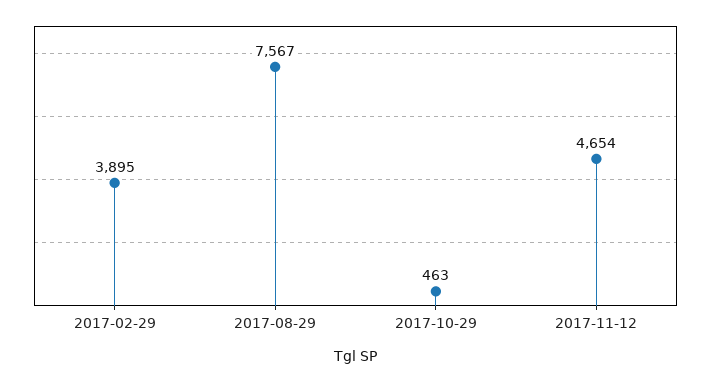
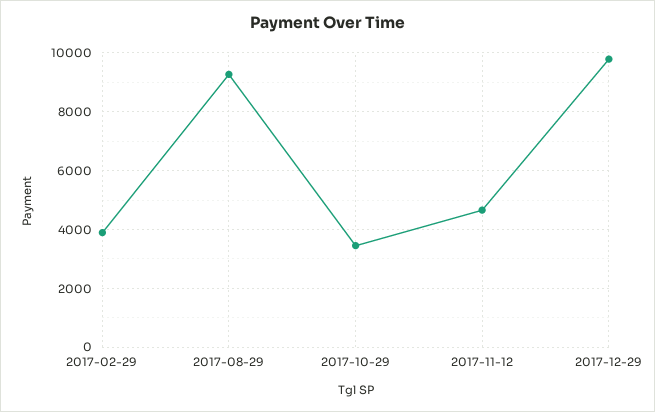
2017-08-29: 7567 -> 9250
2017-10-29: 463 -> 3500
2017-12-29: none -> 9750

